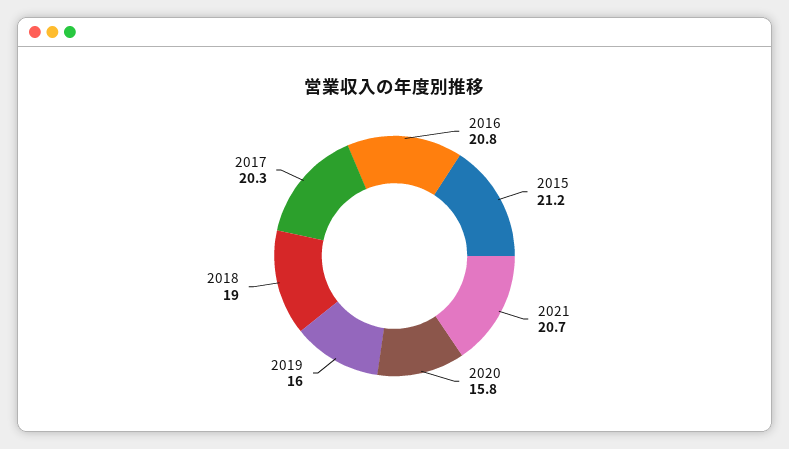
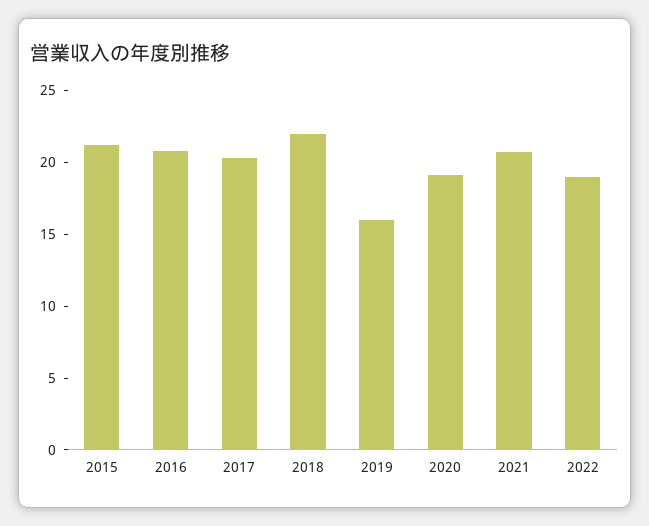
2020: 15.8 -> 19
2018: 19 -> 22
2022: none -> 19

